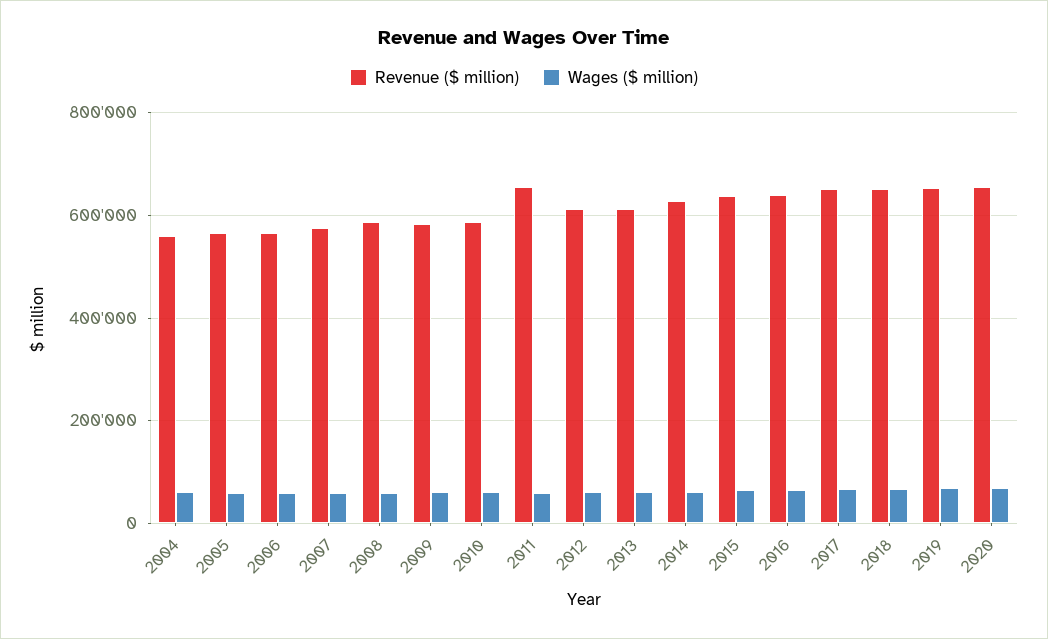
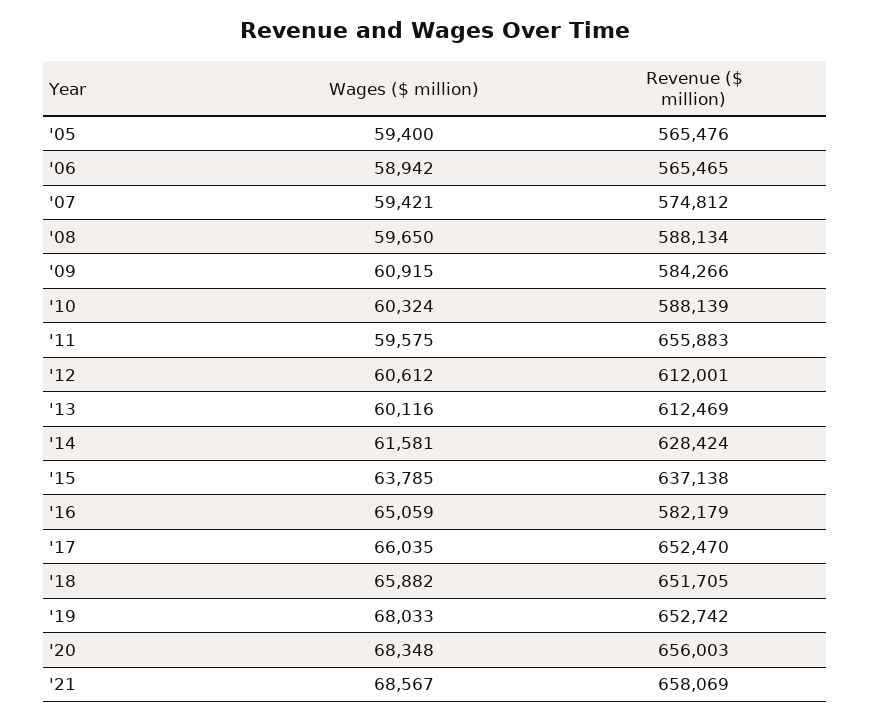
Revenue ($ million), 2004: 560000 -> none
Wages ($ million), 2004: 60000 -> none
Revenue ($ million), 2016: 640000 -> 582179
Wages ($ million), '21: none -> 68567
Revenue ($ million), '21: none -> 658069

